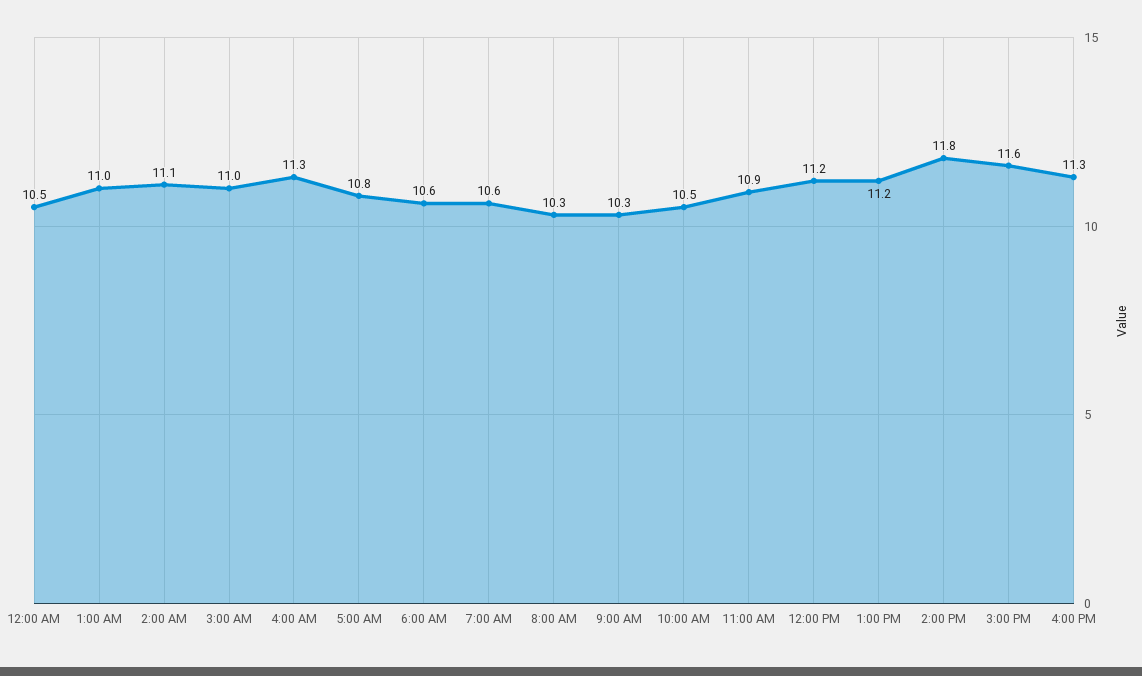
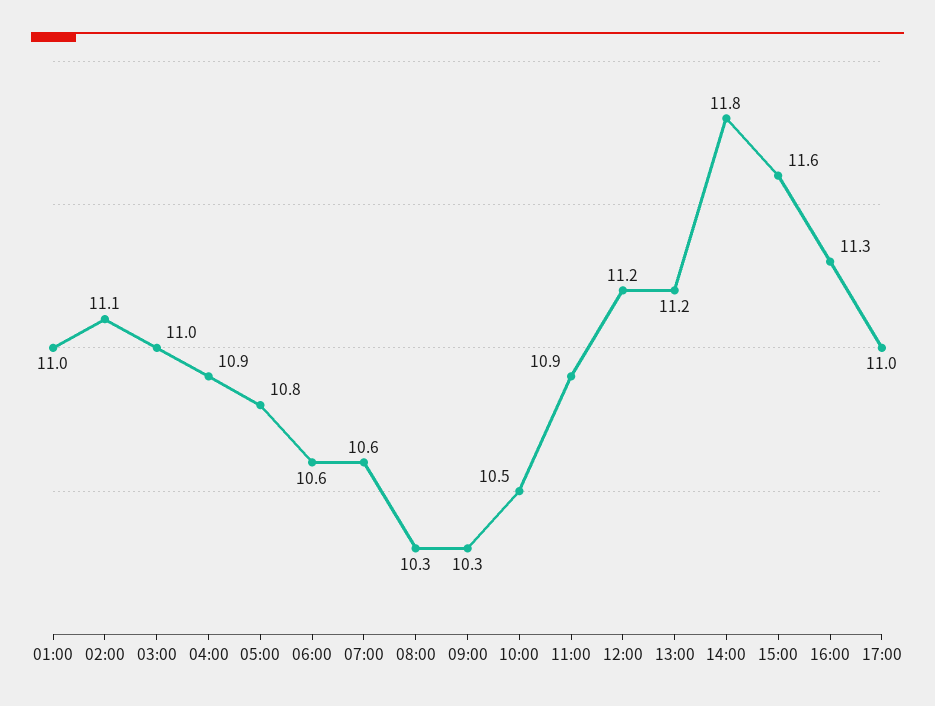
12:00 AM: 10.5 -> none
4:00 AM: 11.3 -> 10.9
17:00: none -> 11

